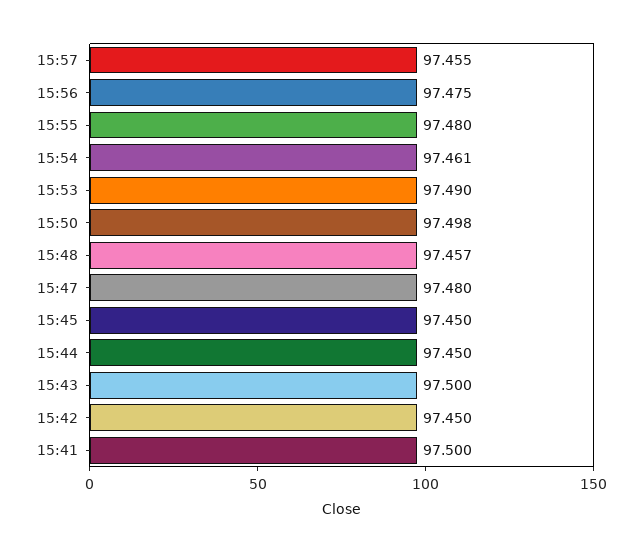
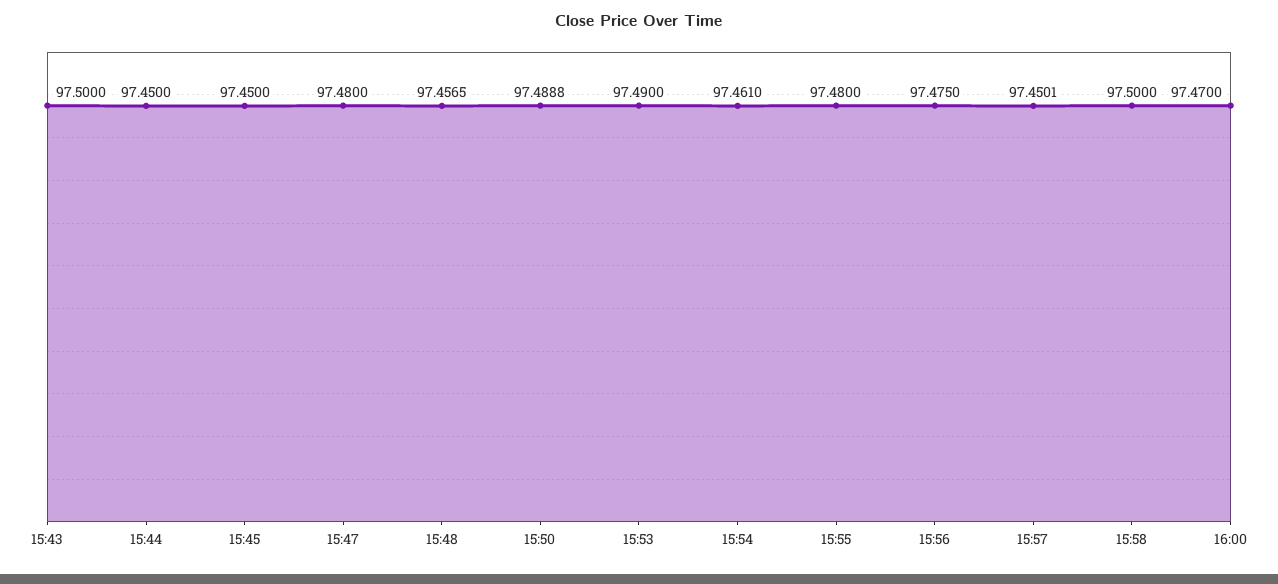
15:57: 97.455 -> 97.4501
15:50: 97.498 -> 97.4888
15:42: 97.45 -> none
15:41: 97.5 -> none
15:58: none -> 97.5
16:00: none -> 97.47

